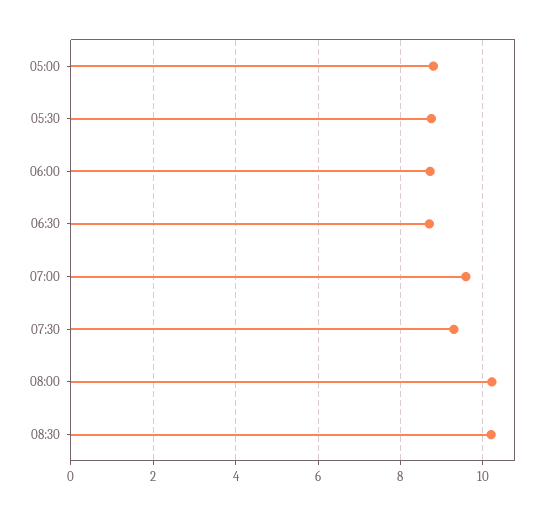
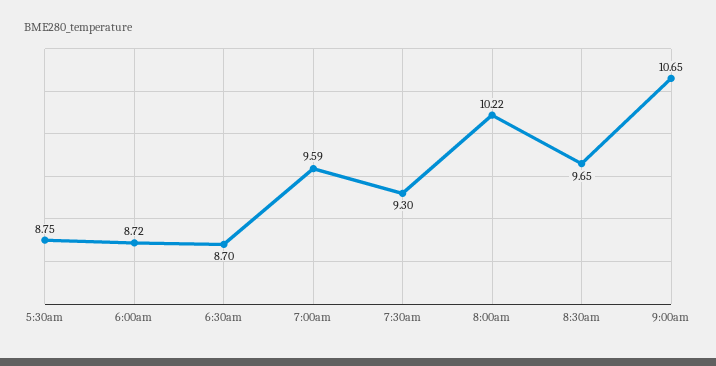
05:00: 8.8 -> none
08:30: 10.2 -> 9.65
9:00am: none -> 10.65

